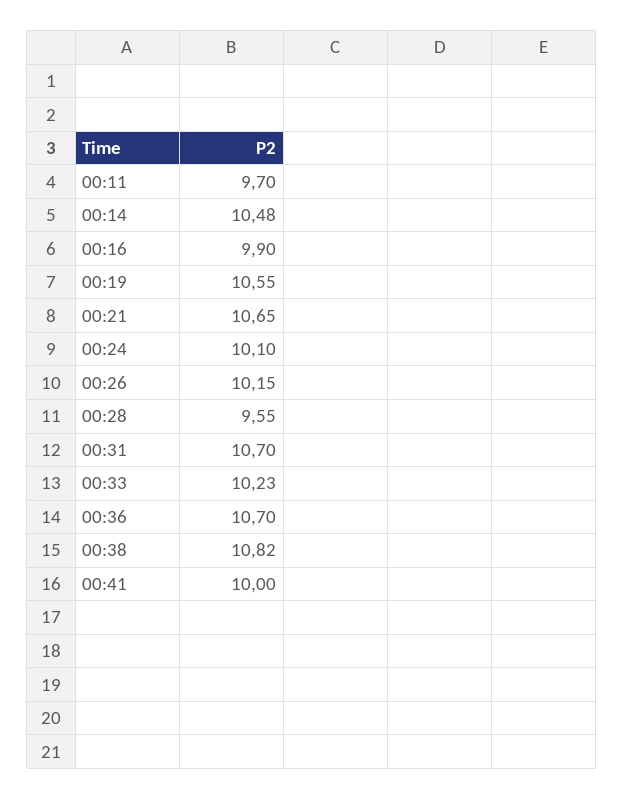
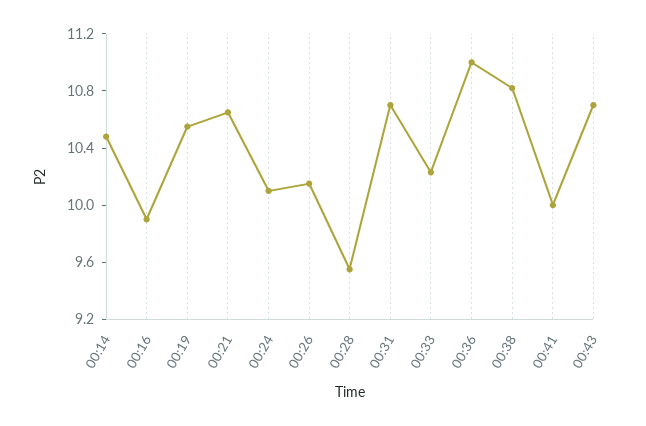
00:11: 9.7 -> none
00:36: 10.7 -> 11
00:43: none -> 10.7

